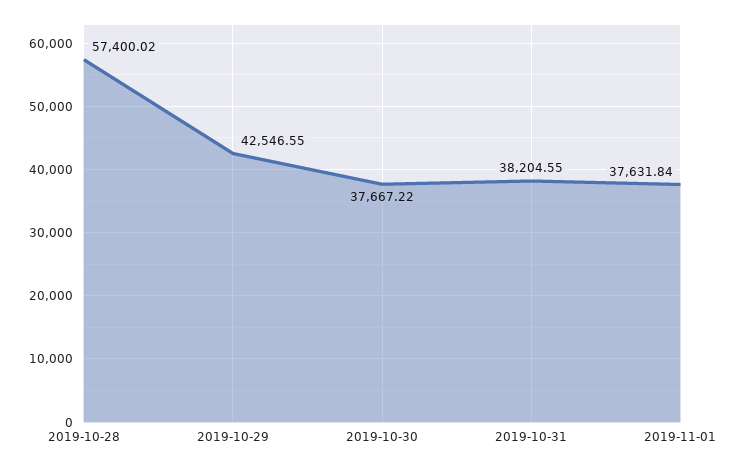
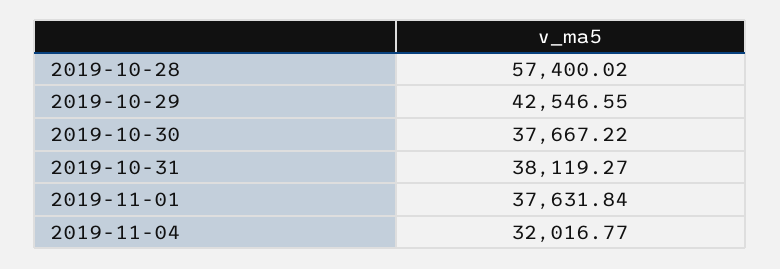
2019-10-31: 38204.55 -> 38119.27
2019-11-04: none -> 32016.77

